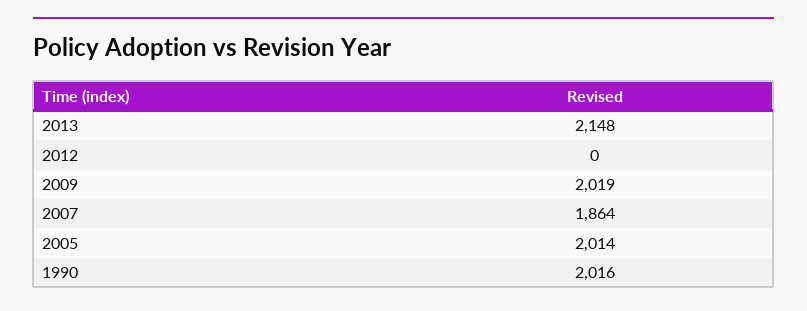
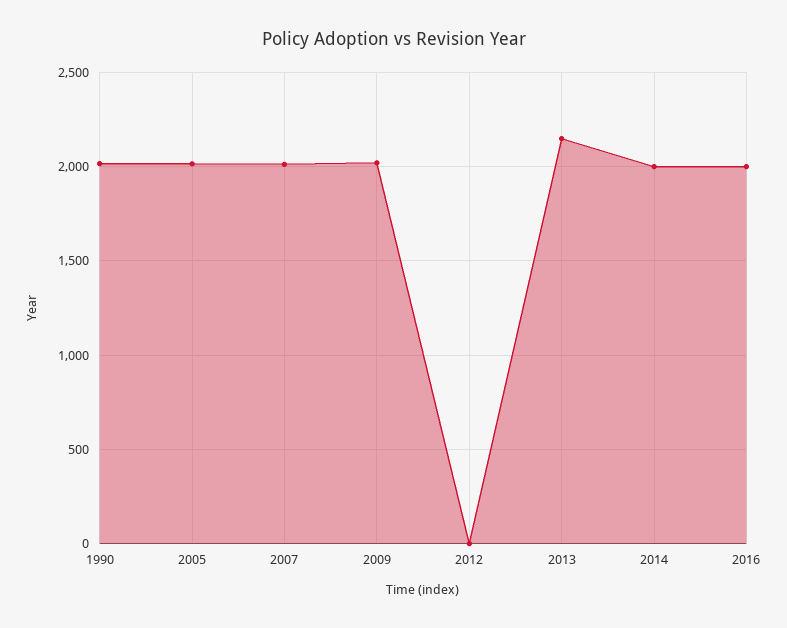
2007: 1864 -> 2000
2014: none -> 2000
2016: none -> 2000

